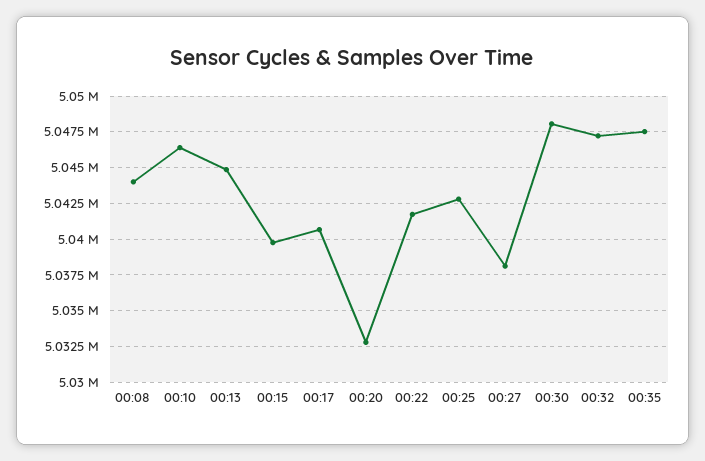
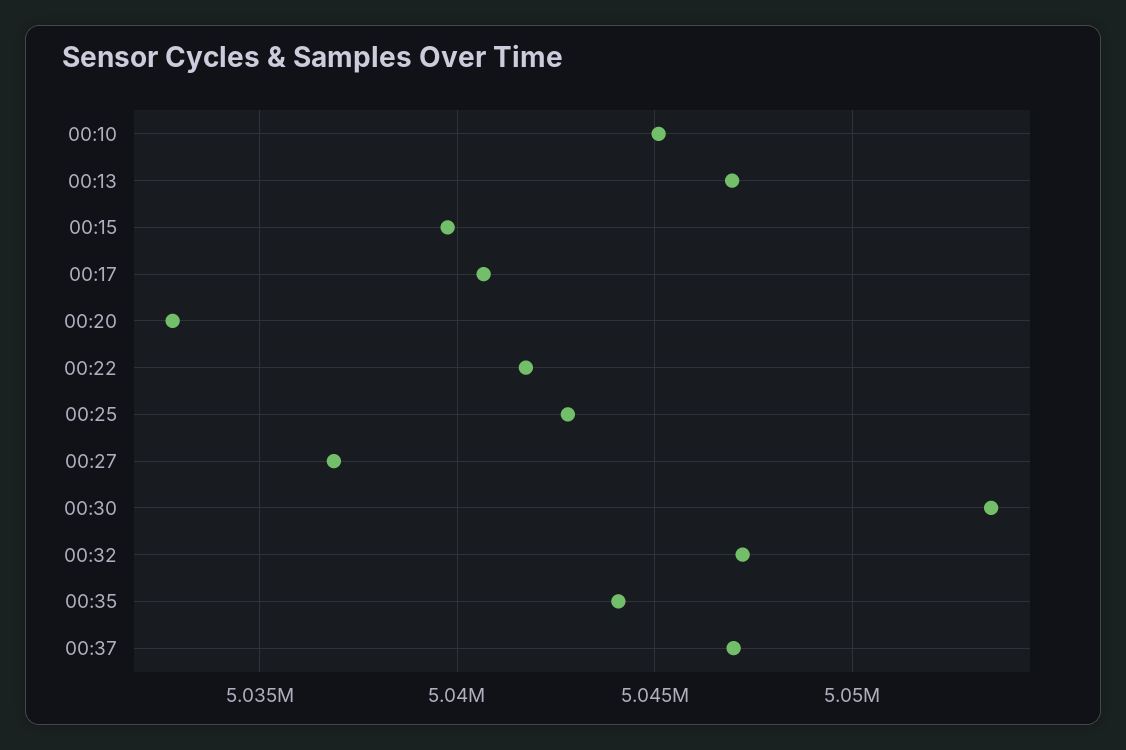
00:08: 5044000 -> none
00:10: 5046500 -> 5045000
00:13: 5045000 -> 5047000
00:27: 5038000 -> 5037000
00:30: 5048000 -> 5053500
00:35: 5047500 -> 5044000
00:37: none -> 5047000

